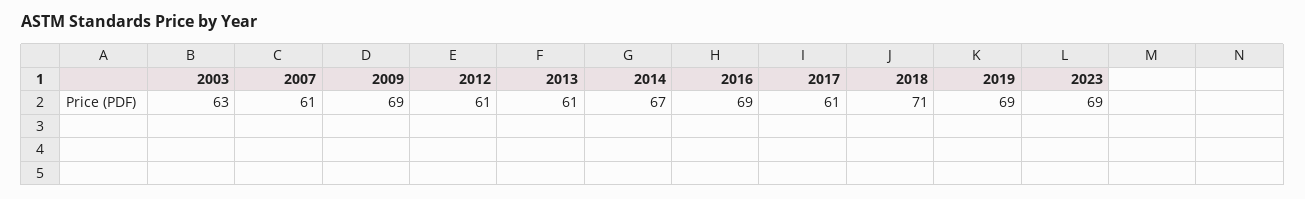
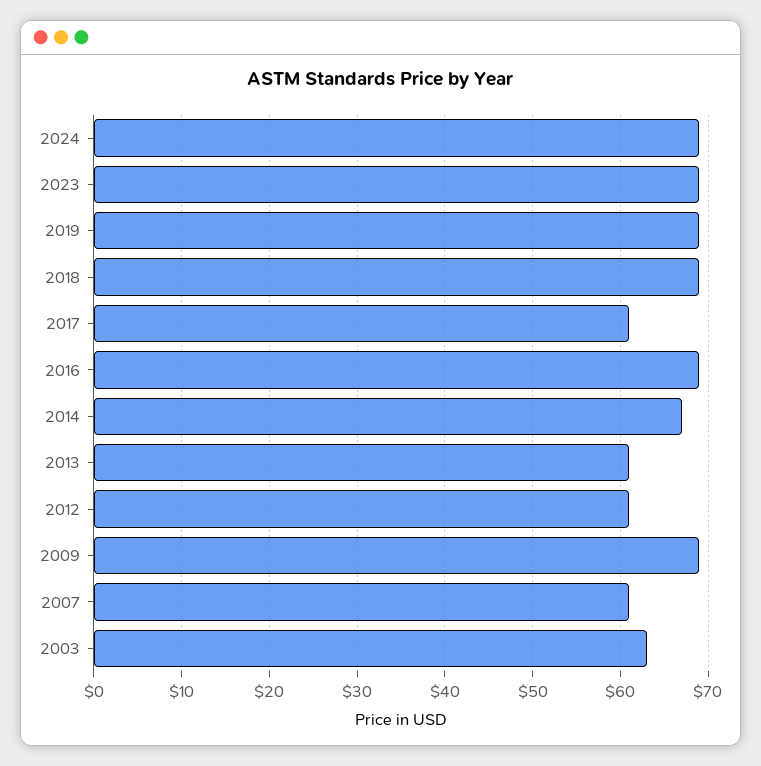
2018: 71 -> 69
2024: none -> 69

